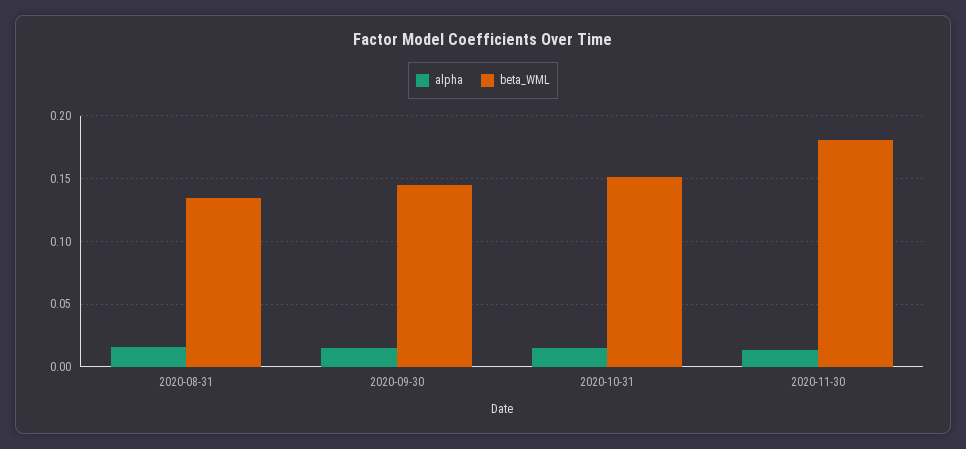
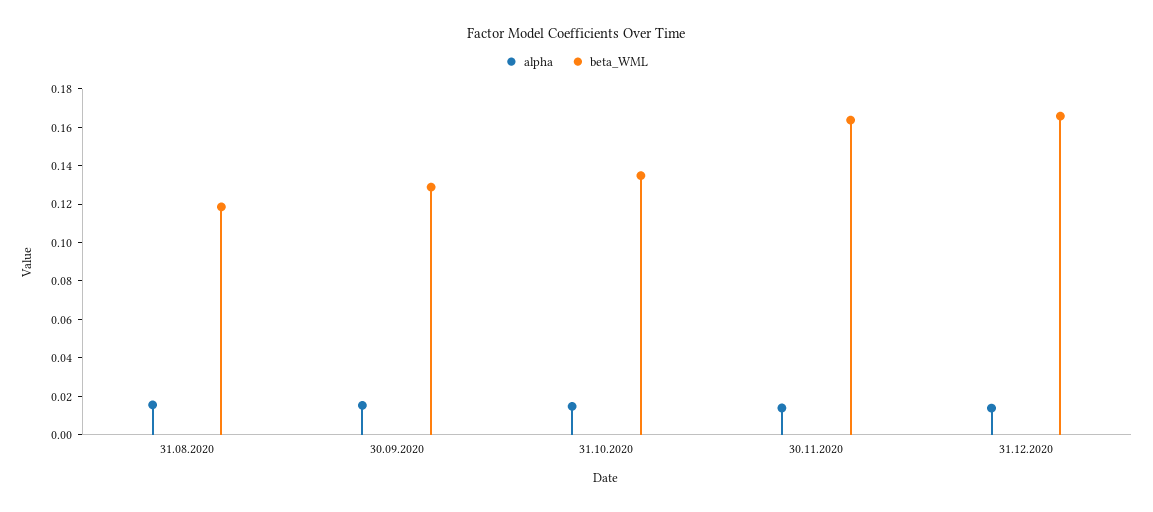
beta_WML, 2020-08-31: 0.135 -> 0.12
beta_WML, 2020-09-30: 0.145 -> 0.13
beta_WML, 2020-10-31: 0.15 -> 0.135
beta_WML, 2020-11-30: 0.18 -> 0.165
alpha, 31.12.2020: none -> 0.015
beta_WML, 31.12.2020: none -> 0.165

